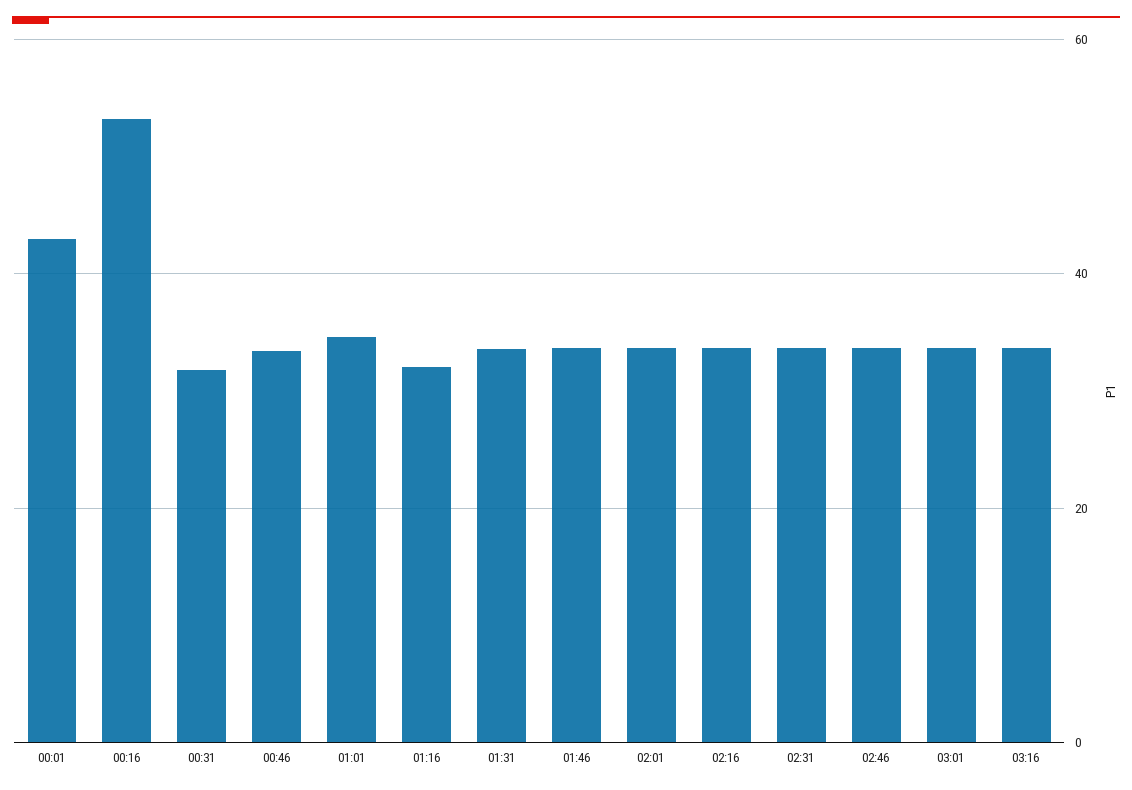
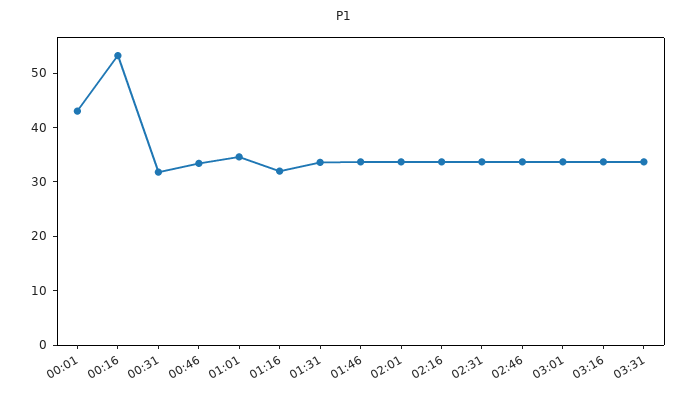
03:31: none -> 34

